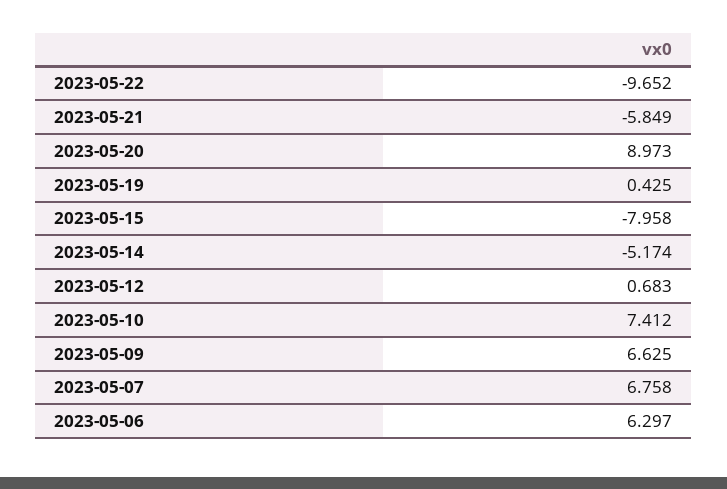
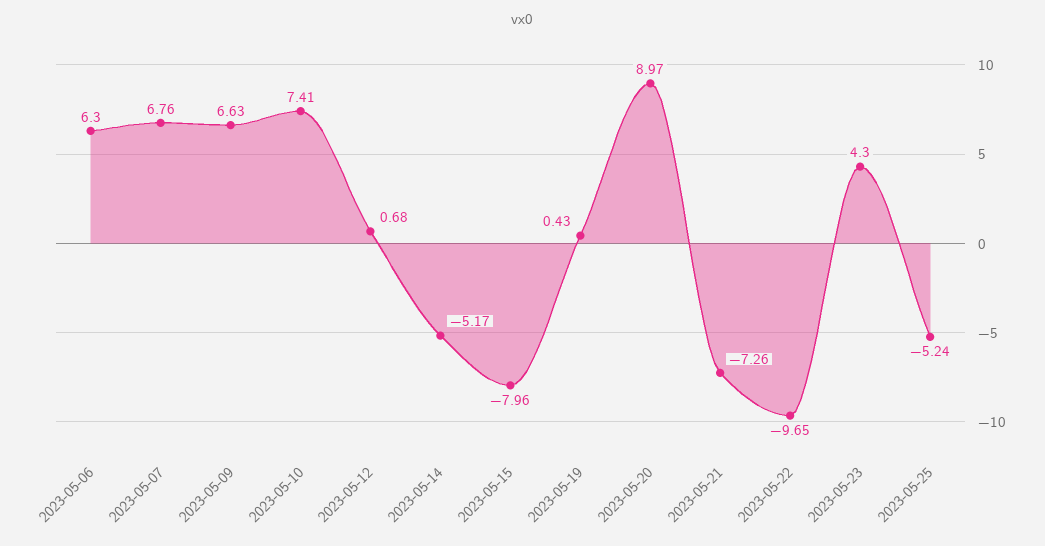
2023-05-21: -5.849 -> -7.26
2023-05-23: none -> 4.3
2023-05-25: none -> -5.24

